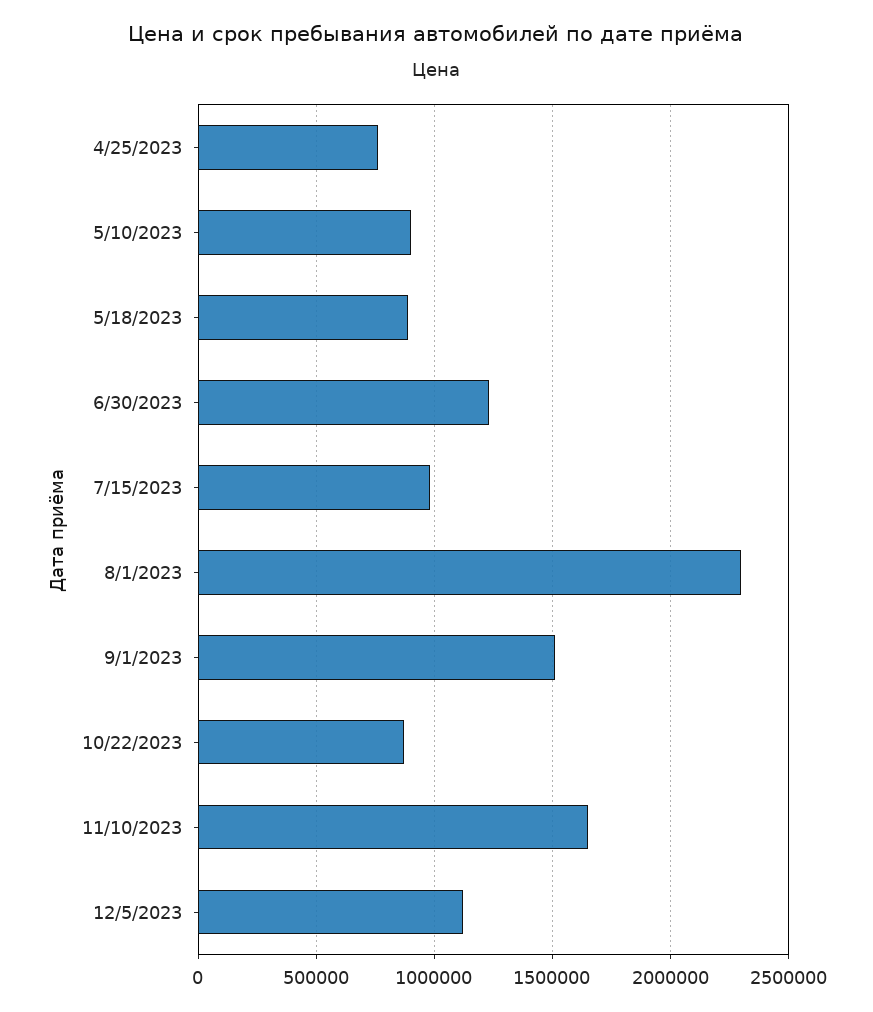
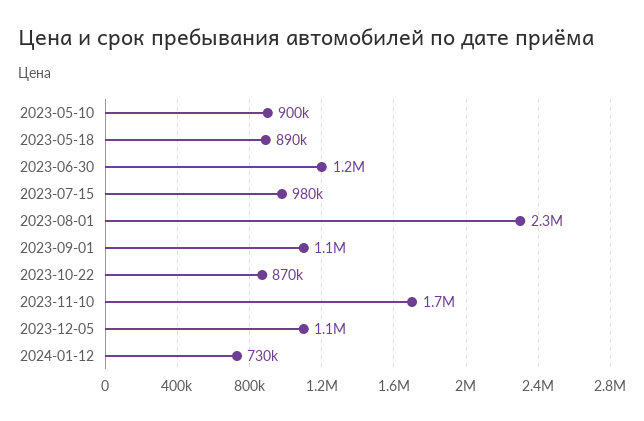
4/25/2023: 750000 -> none
9/1/2023: 1500000 -> 1100000
2024-01-12: none -> 730000

